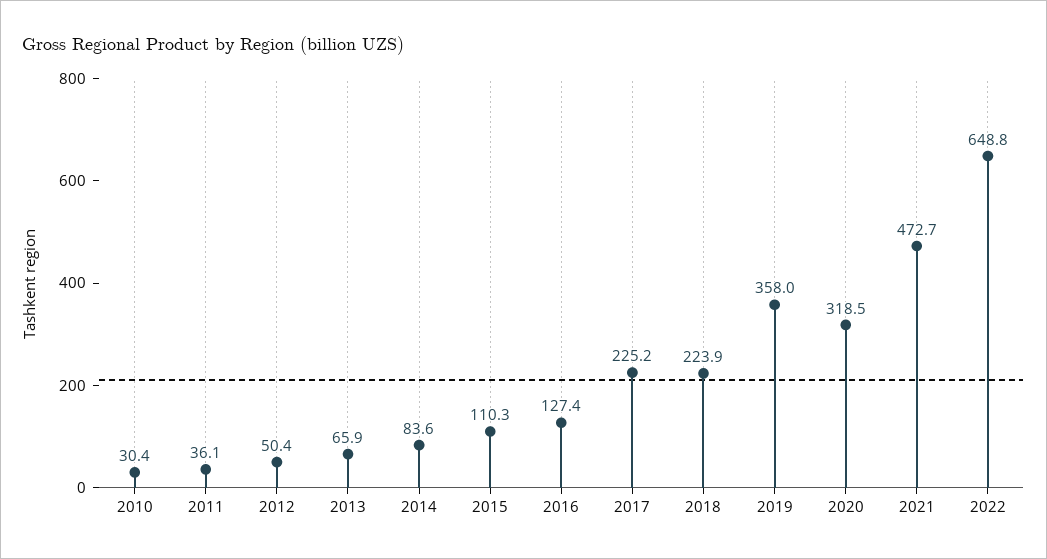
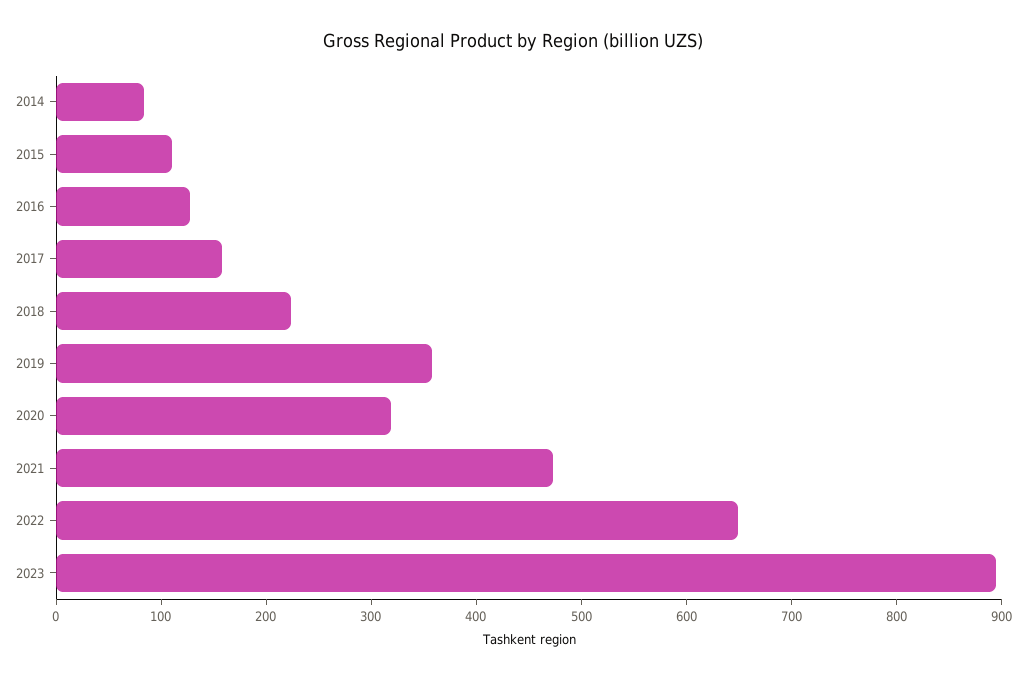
2010: 30.4 -> none
2011: 36.1 -> none
2012: 50.4 -> none
2013: 65.9 -> none
2017: 225.2 -> 160
2023: none -> 900

